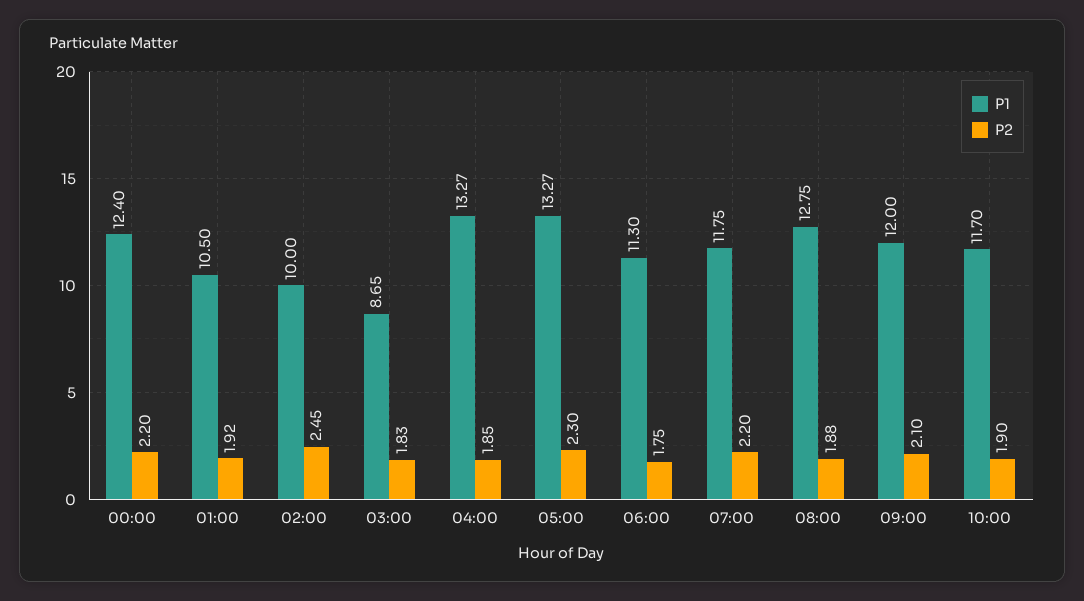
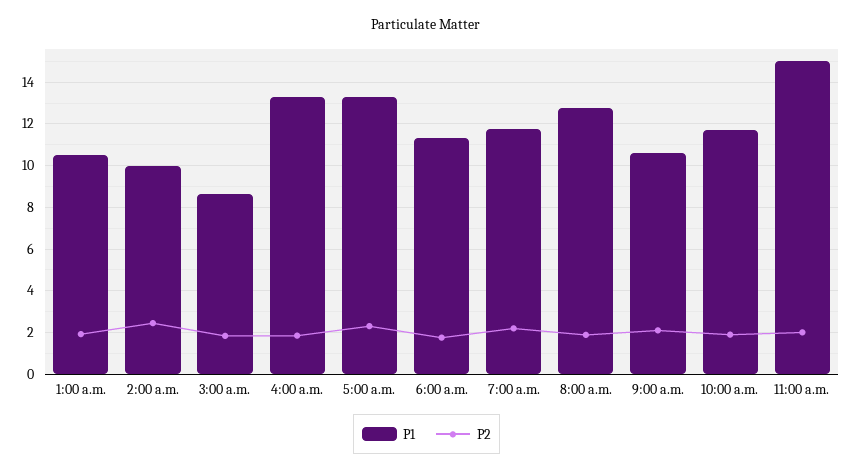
P1, 00:00: 12.4 -> none
P2, 00:00: 2.2 -> none
P1, 09:00: 12 -> 10.5
P1, 11:00 a.m.: none -> 15
P2, 11:00 a.m.: none -> 2

